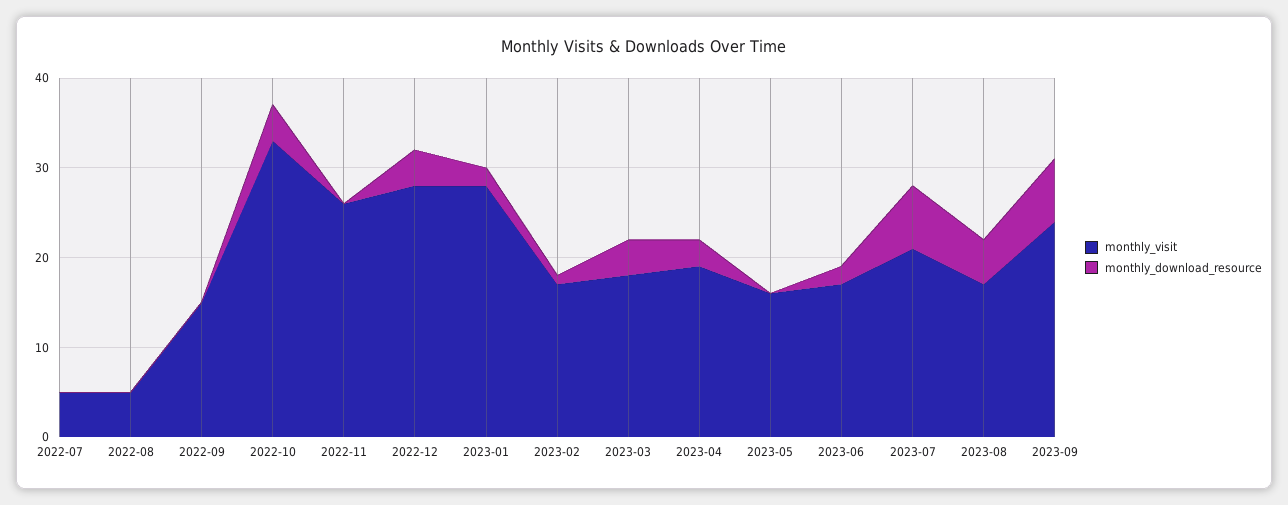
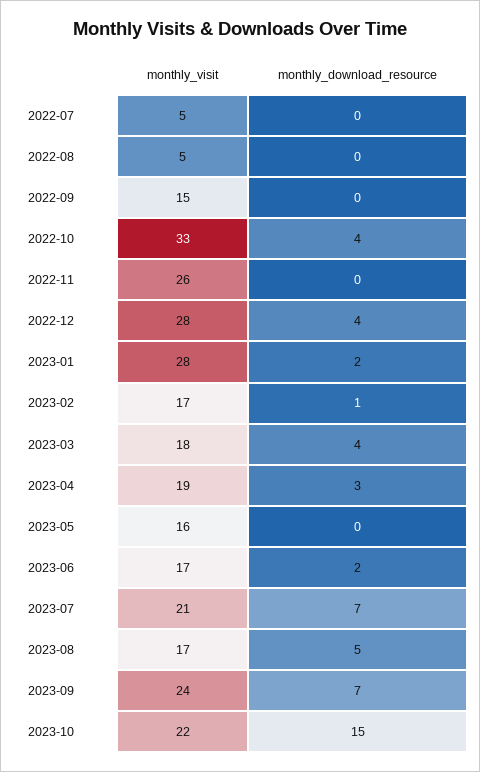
monthly_visit, 2023-10: none -> 22
monthly_download_resource, 2023-10: none -> 15

